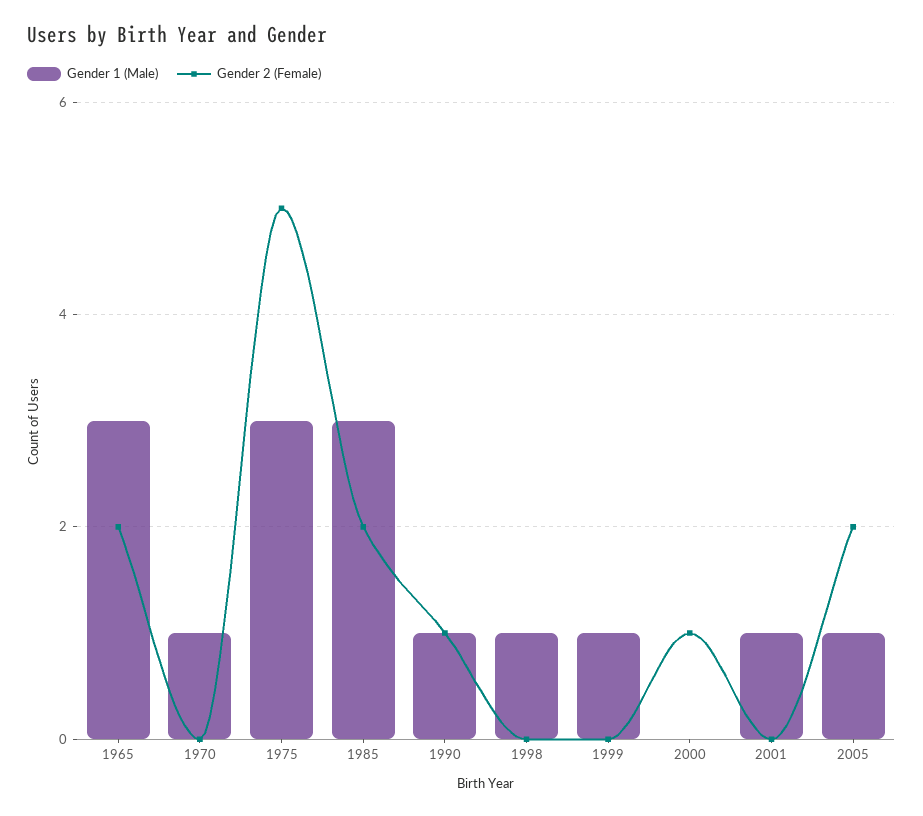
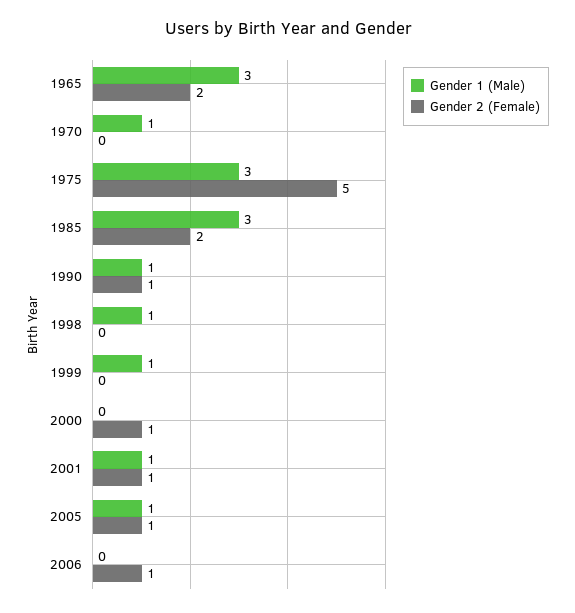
Gender 2 (Female), 2001: 0 -> 1
Gender 2 (Female), 2005: 2 -> 1
Gender 1 (Male), 2006: none -> 0
Gender 2 (Female), 2006: none -> 1

